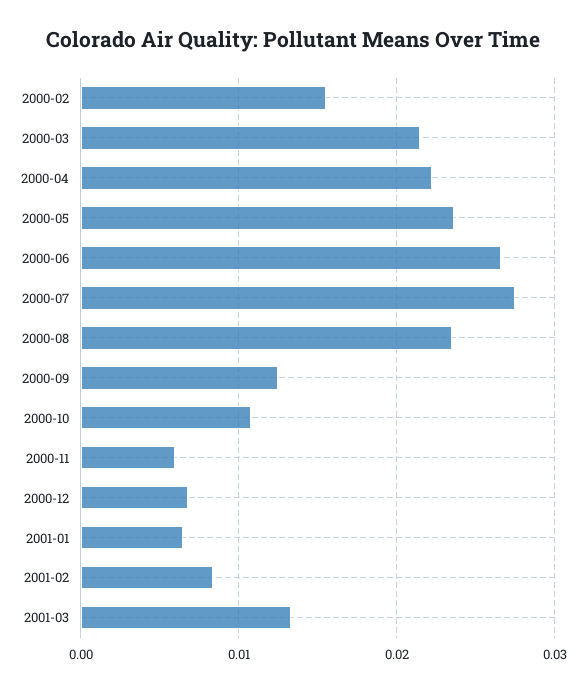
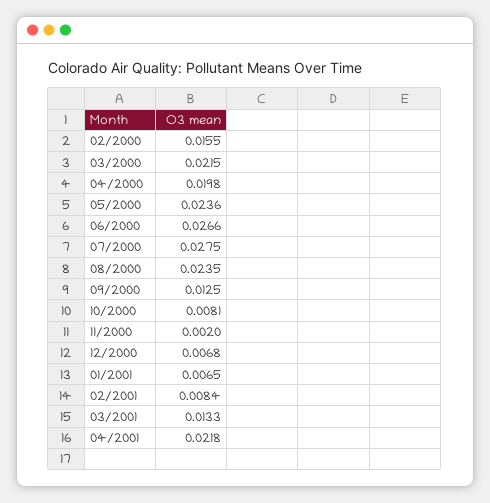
2000-04: 0.022 -> 0.0198
2000-10: 0.011 -> 0.0081
2000-11: 0.006 -> 0.002
04/2001: none -> 0.0218

